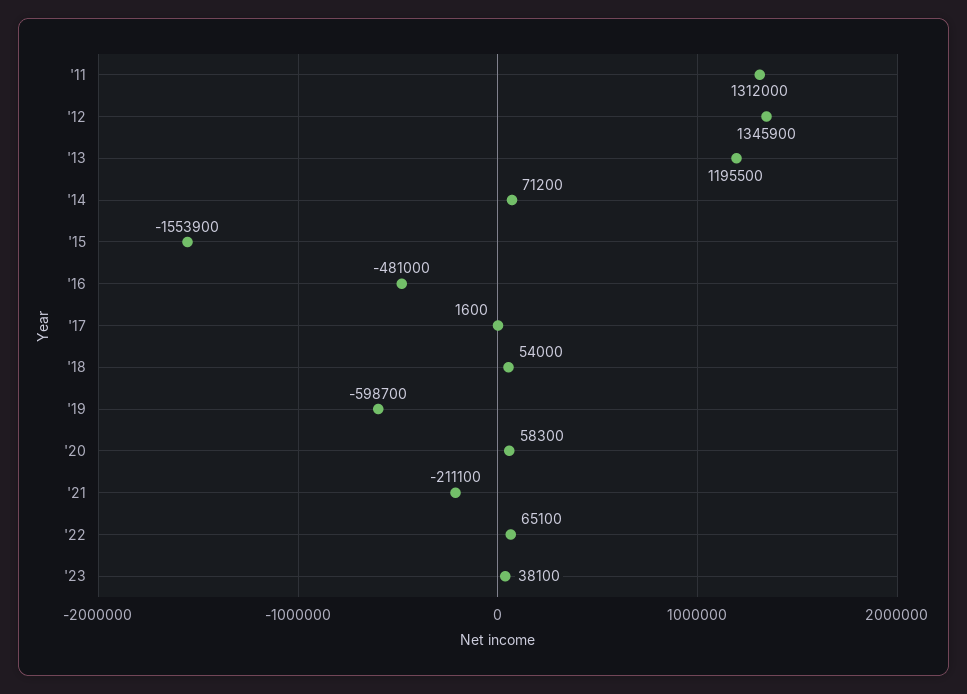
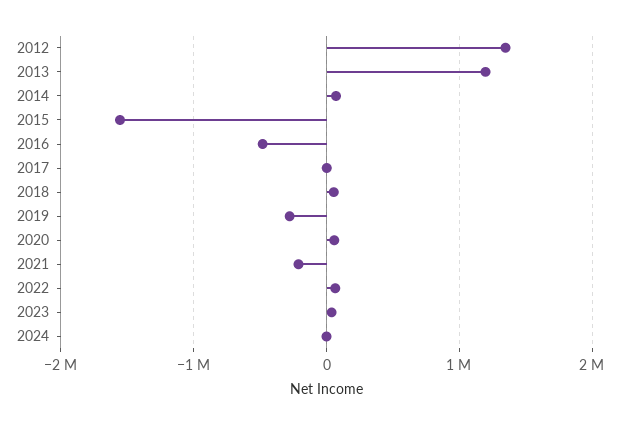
'11: 1312000 -> none
'19: -598700 -> -300000
2024: none -> 0

